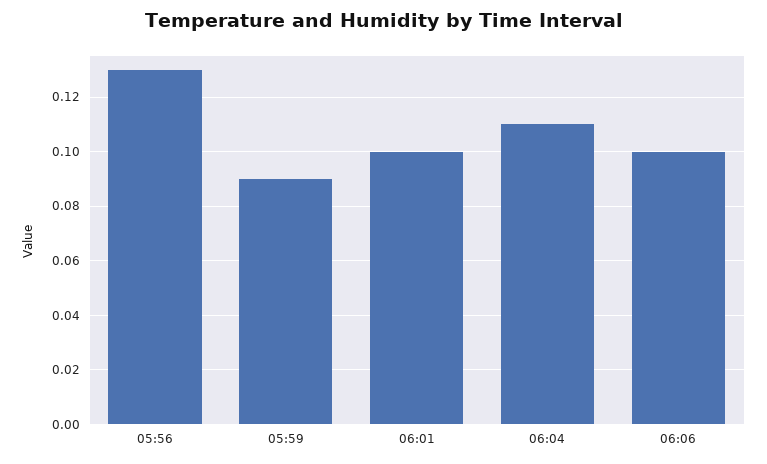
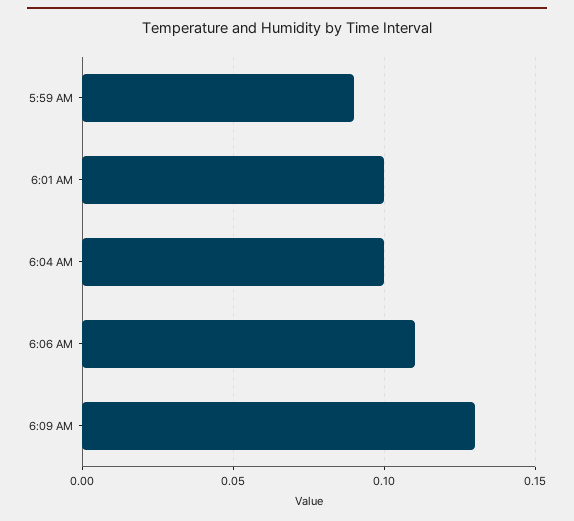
05:56: 0.13 -> none
06:04: 0.11 -> 0.1
06:06: 0.1 -> 0.11
6:09 AM: none -> 0.13

